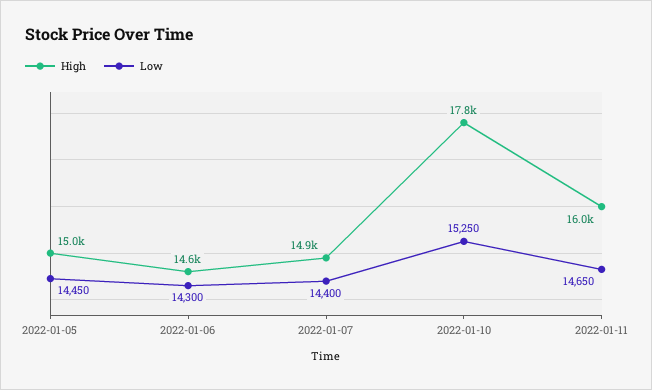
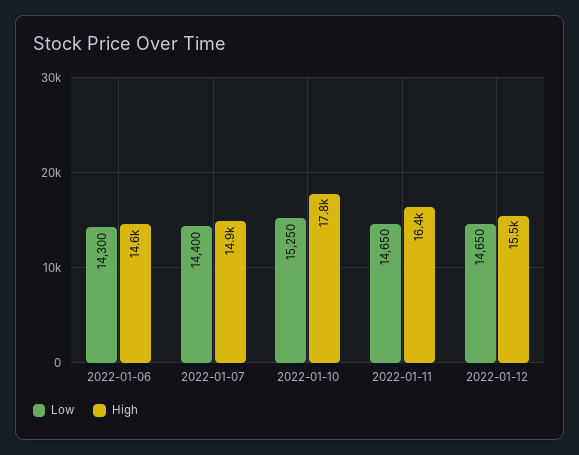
High, 2022-01-05: 15000 -> none
Low, 2022-01-05: 14450 -> none
High, 2022-01-11: 16000 -> 16400
Low, 2022-01-12: none -> 14650
High, 2022-01-12: none -> 15500

